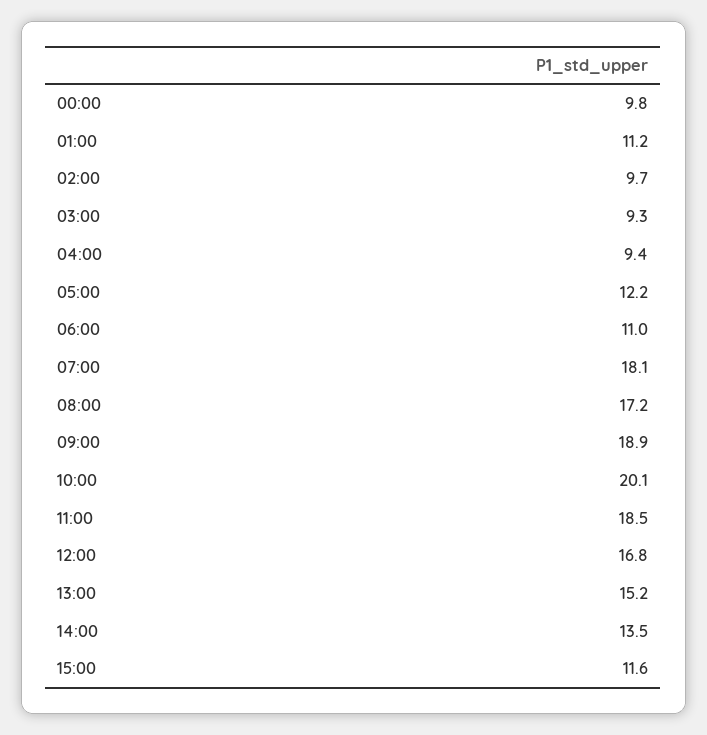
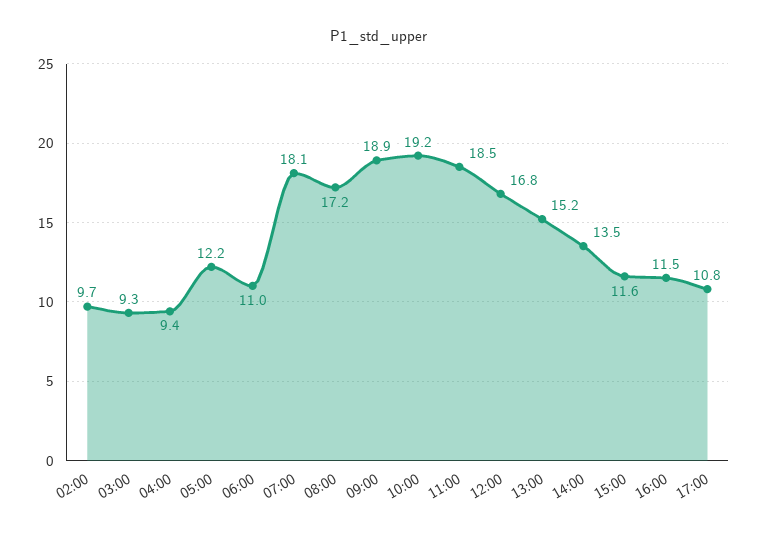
00:00: 9.8 -> none
01:00: 11.2 -> none
10:00: 20.1 -> 19.2
16:00: none -> 11.5
17:00: none -> 10.8

